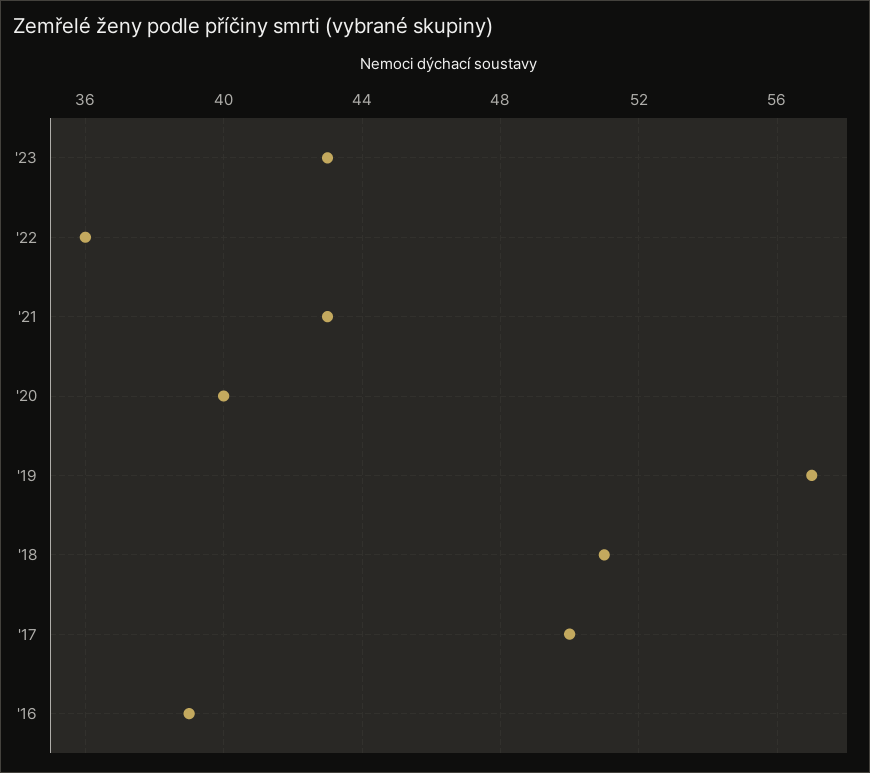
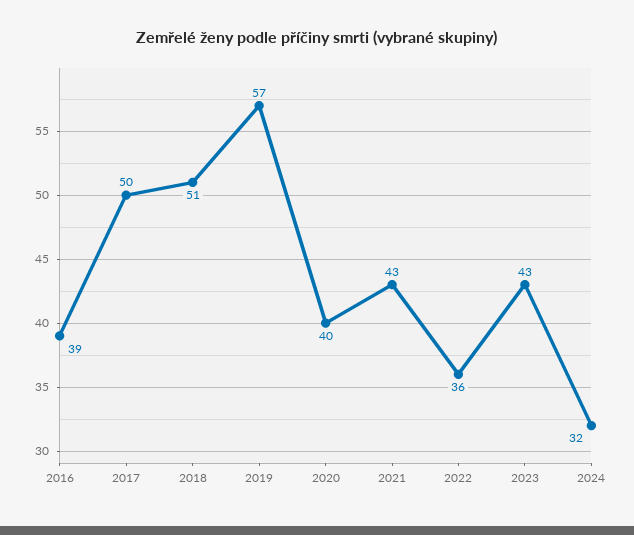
2024: none -> 32

